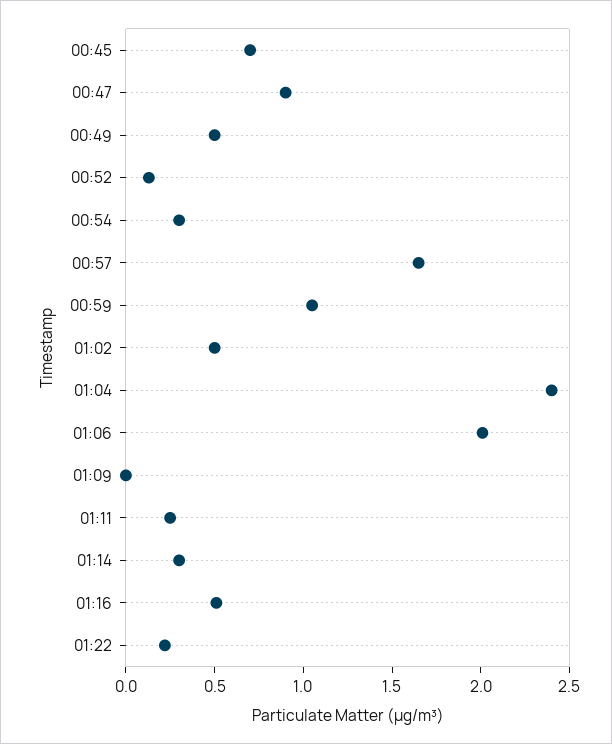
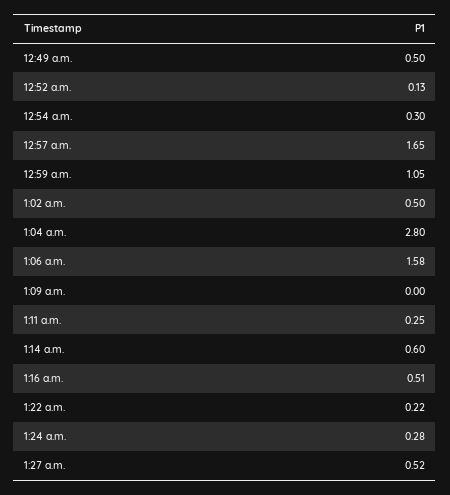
00:45: 0.7 -> none
00:47: 0.9 -> none
01:04: 2.4 -> 2.8
01:06: 2 -> 1.58
01:14: 0.3 -> 0.6
1:24 a.m.: none -> 0.28
1:27 a.m.: none -> 0.52

